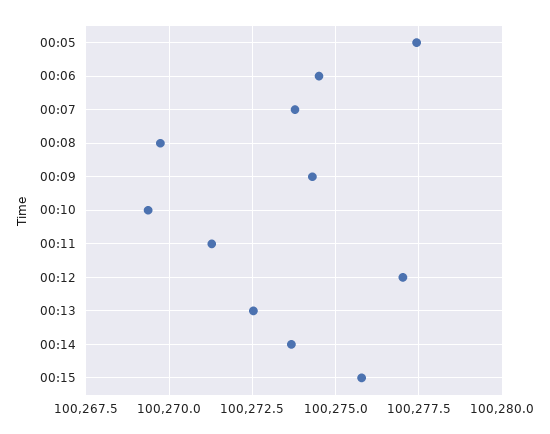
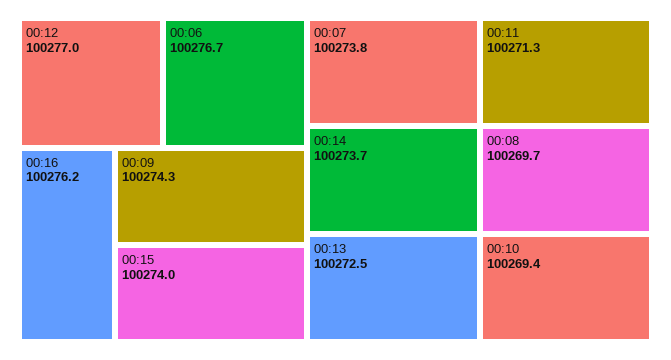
00:05: 100277.5 -> none
00:06: 100274.5 -> 100276.7
00:15: 100275.75 -> 100274
00:16: none -> 100276.2

